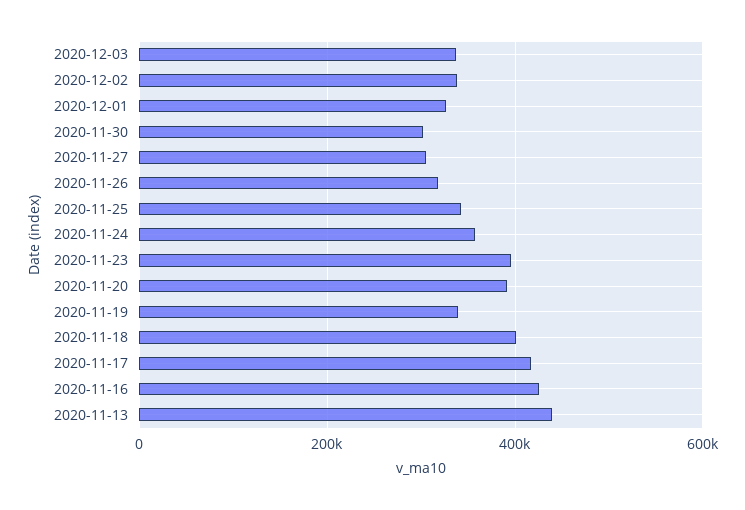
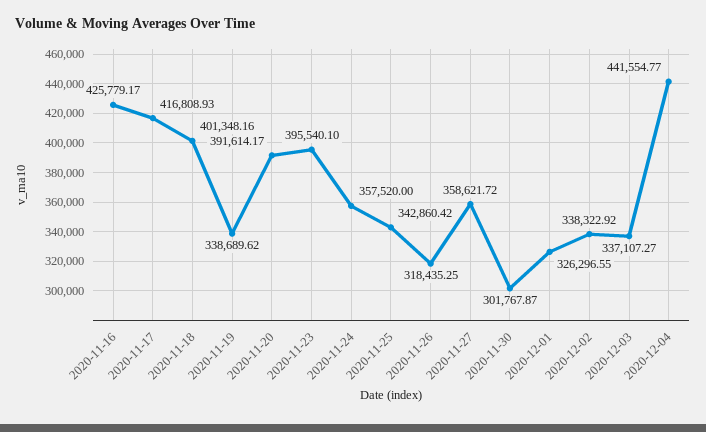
2020-11-27: 300000 -> 358621.72
2020-11-13: 440000 -> none
2020-12-04: none -> 441554.77

